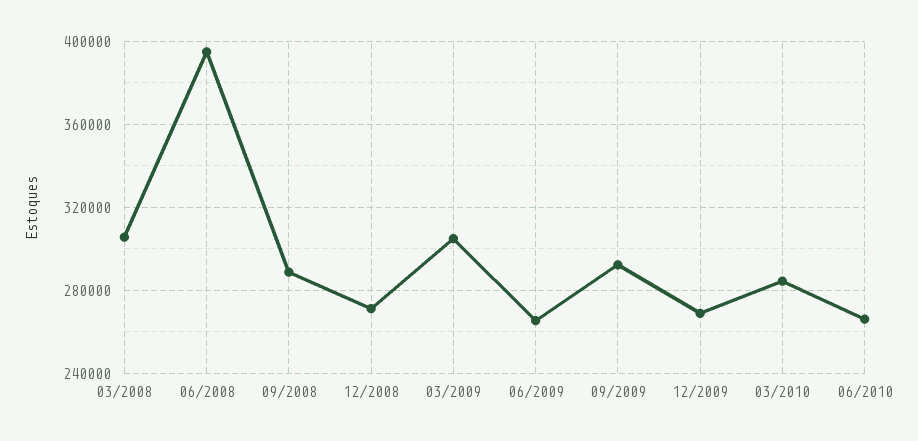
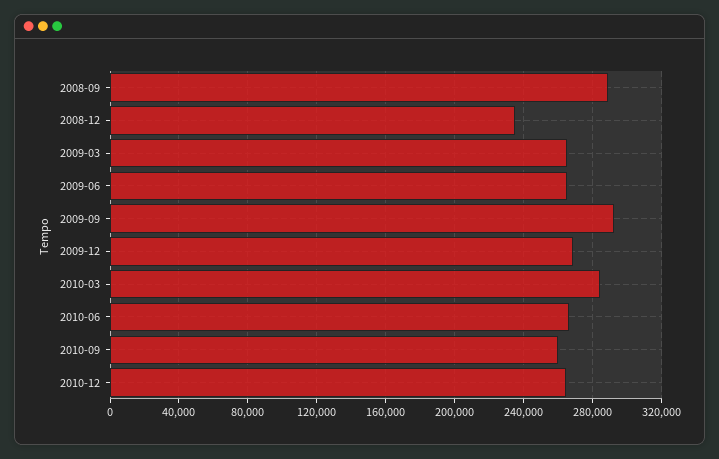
03/2008: 305000 -> none
06/2008: 395000 -> none
12/2008: 270000 -> 235000
03/2009: 305000 -> 265000
2010-09: none -> 260000
2010-12: none -> 265000

